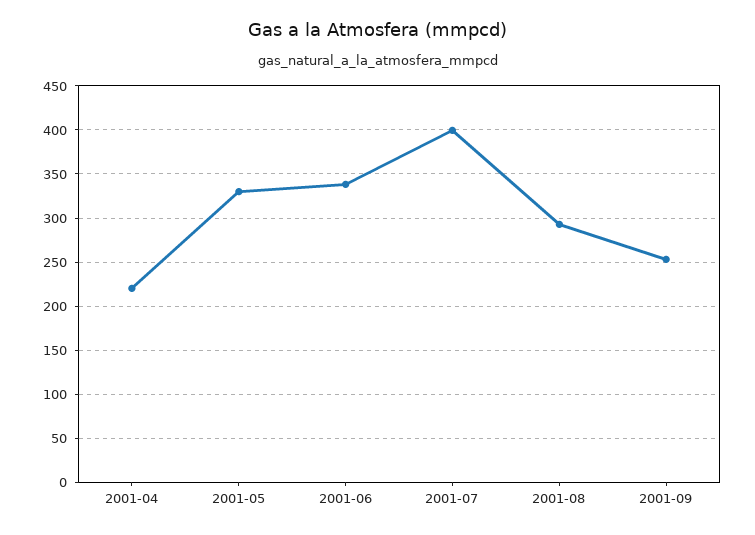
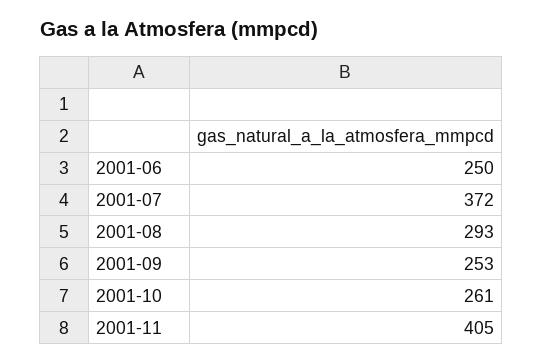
2001-04: 220 -> none
2001-05: 330 -> none
2001-06: 340 -> 250
2001-07: 400 -> 372
2001-10: none -> 261
2001-11: none -> 405

